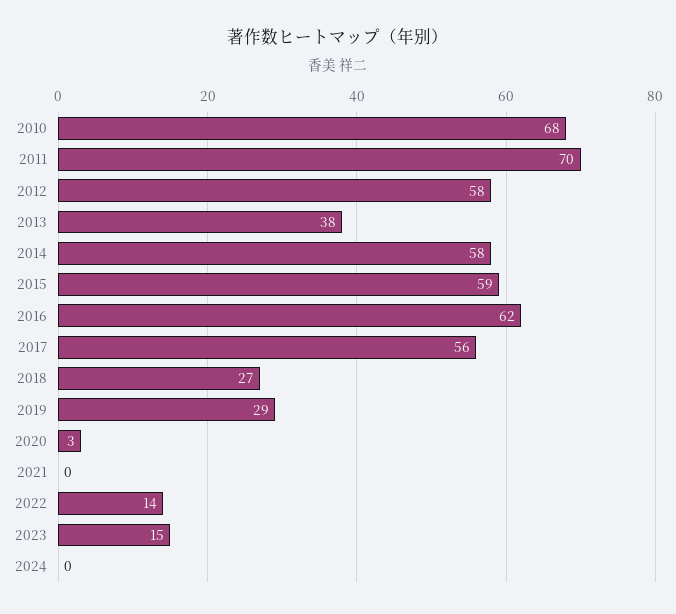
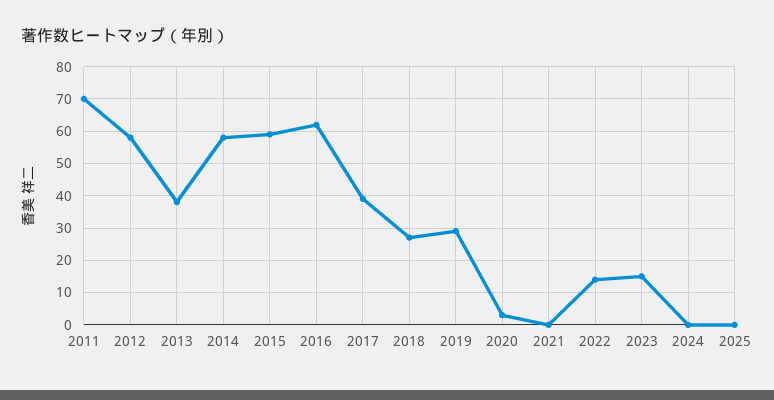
2010: 68 -> none
2017: 56 -> 40
2025: none -> 0

